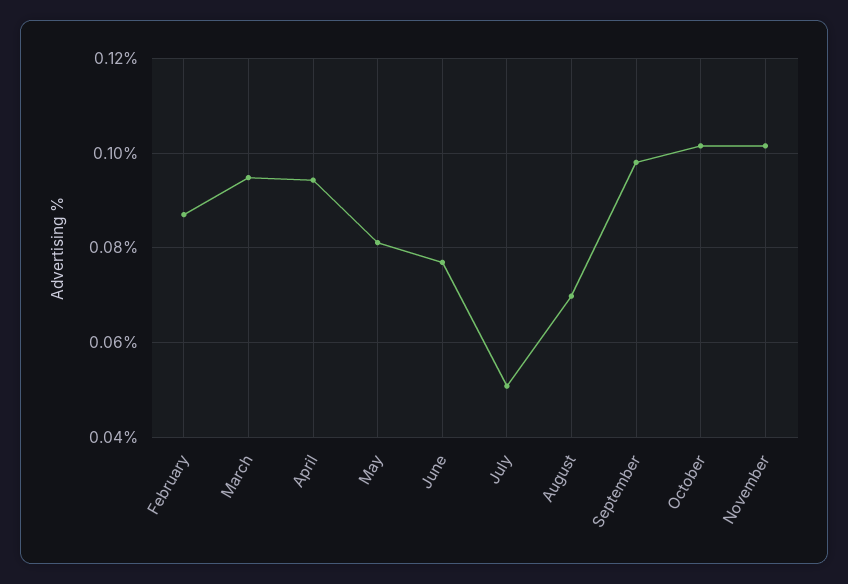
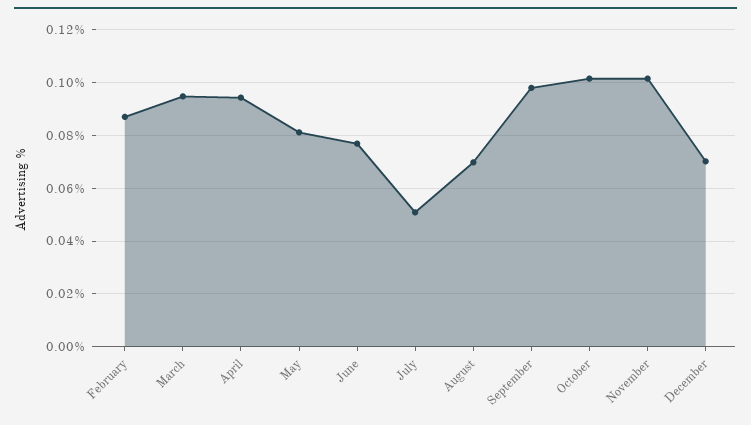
December: none -> 0.07

